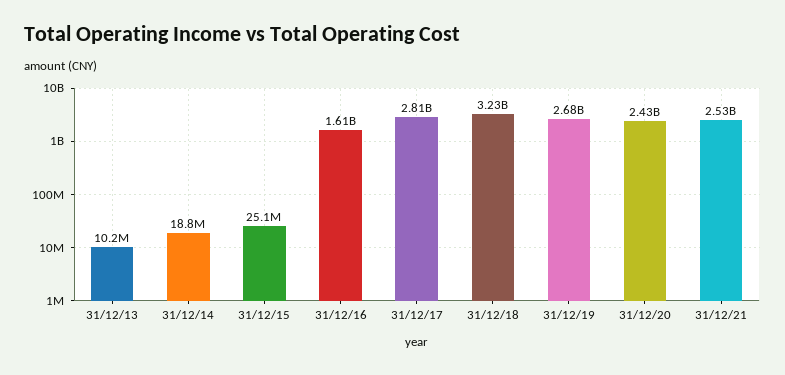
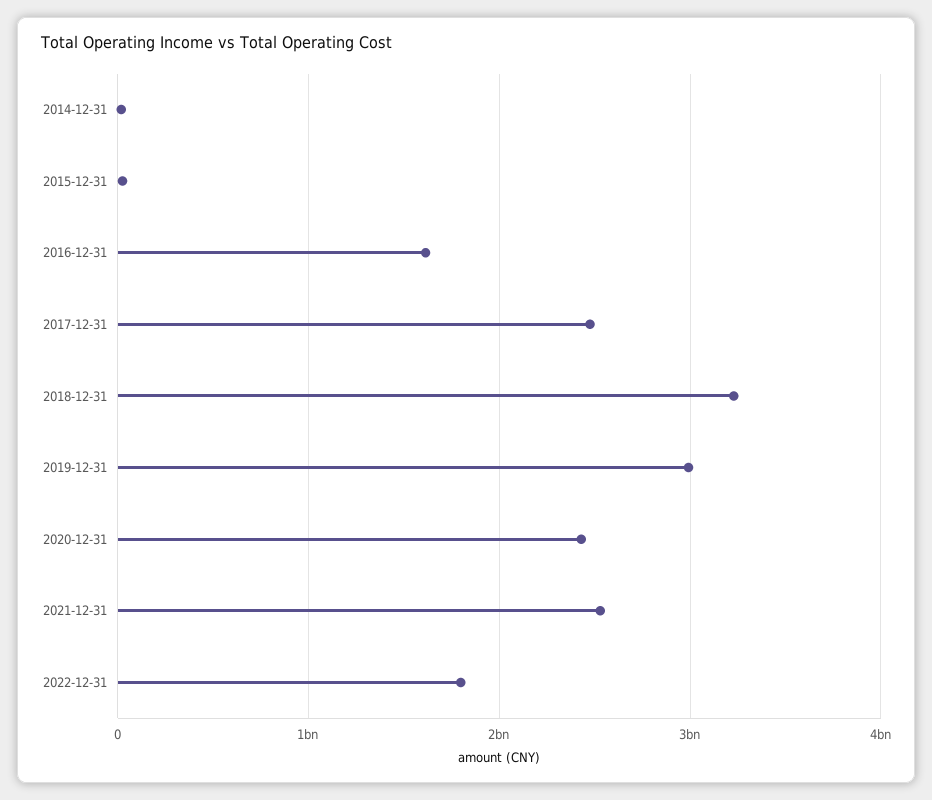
31/12/13: 10200000 -> none
31/12/17: 2810000000 -> 2500000000
31/12/19: 2680000000 -> 3000000000
2022-12-31: none -> 1800000000

